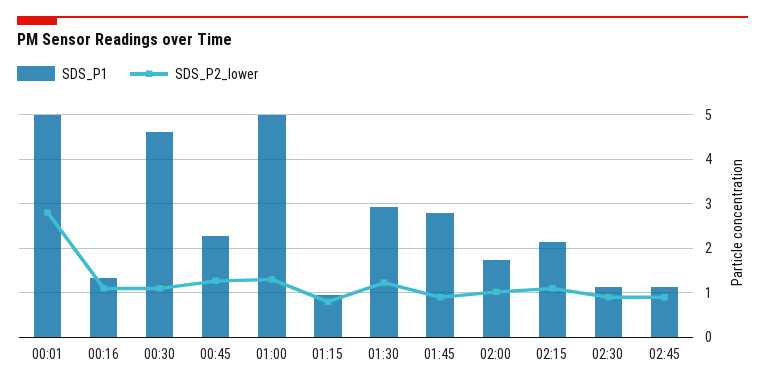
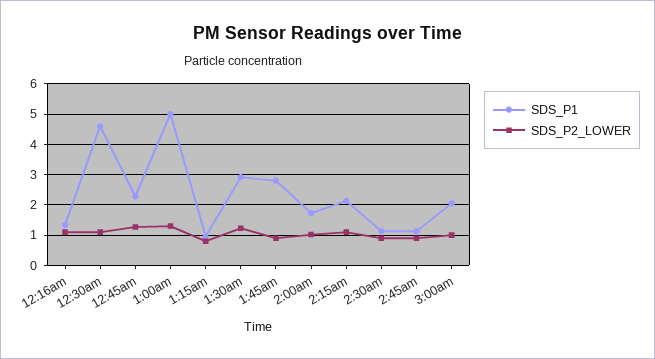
SDS_P1, 00:01: 5 -> none
SDS_P2_lower, 00:01: 2.8 -> none
SDS_P1, 3:00am: none -> 2
SDS_P2_lower, 3:00am: none -> 1

